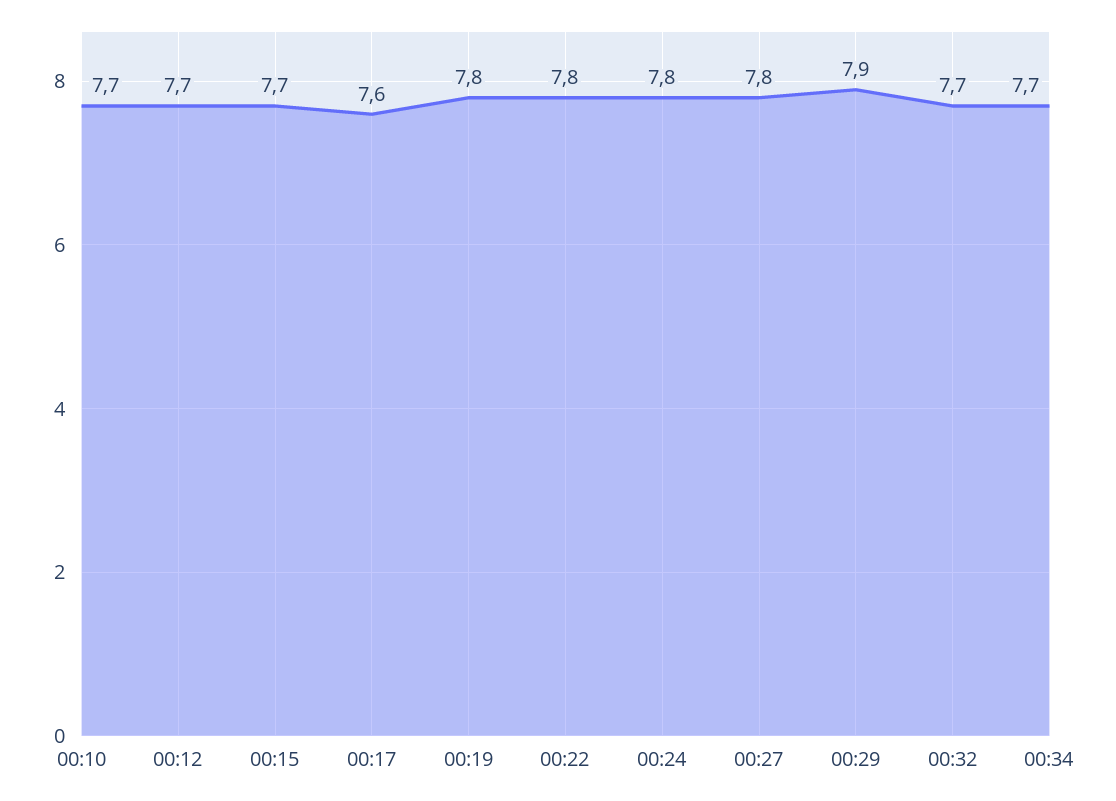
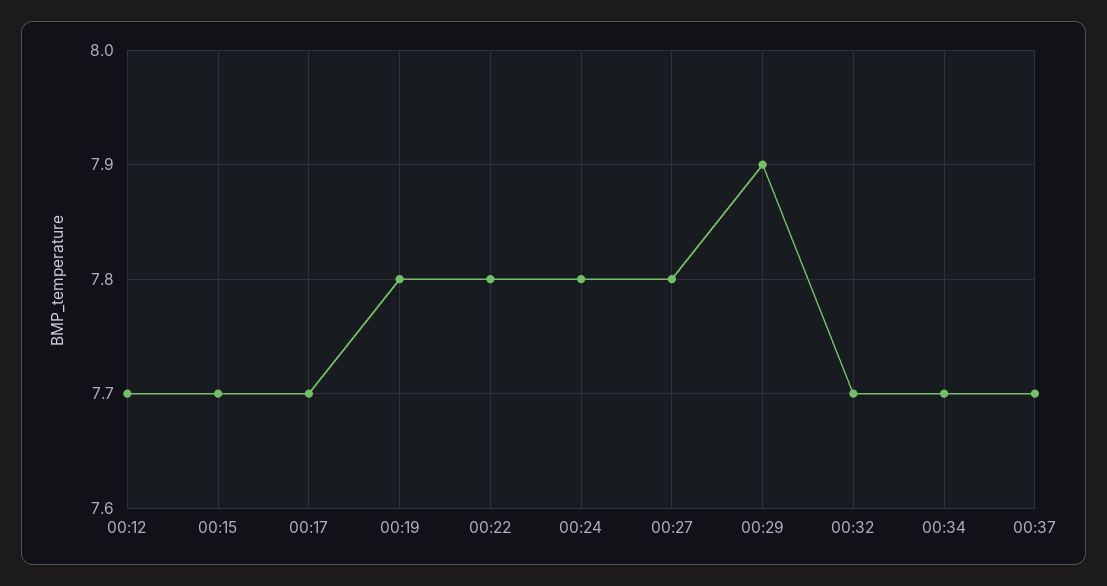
00:10: 7.7 -> none
00:17: 7.6 -> 7.7
00:37: none -> 7.7

